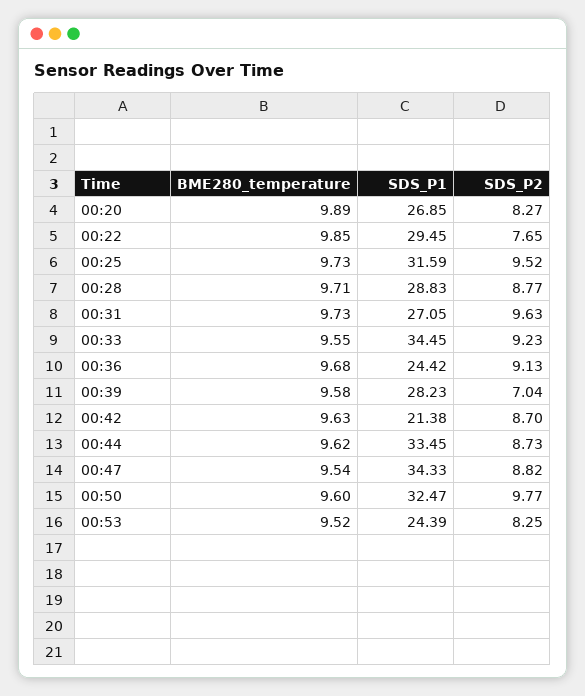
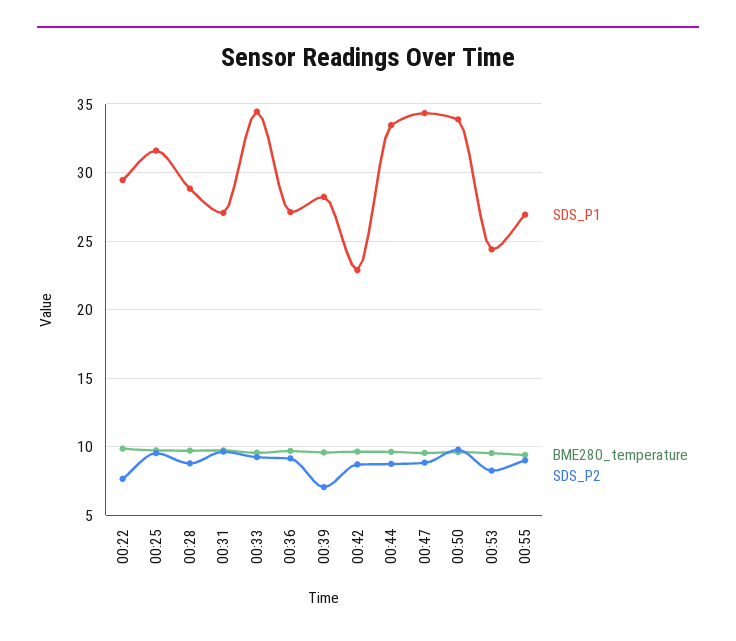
BME280_temperature, 00:20: 9.89 -> none
SDS_P1, 00:20: 26.85 -> none
SDS_P2, 00:20: 8.27 -> none
SDS_P1, 00:36: 24.42 -> 27
SDS_P1, 00:42: 21.38 -> 23
SDS_P1, 00:50: 32.47 -> 34
SDS_P1, 00:55: none -> 27
BME280_temperature, 00:55: none -> 9.5
SDS_P2, 00:55: none -> 9

